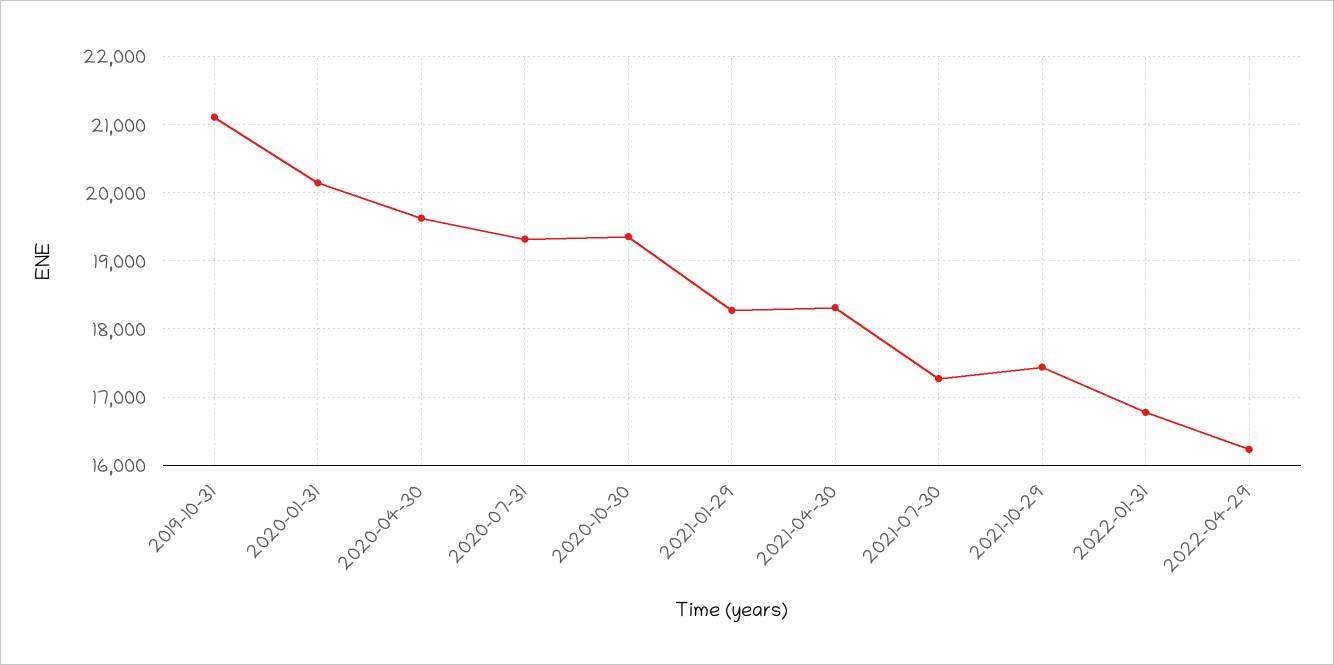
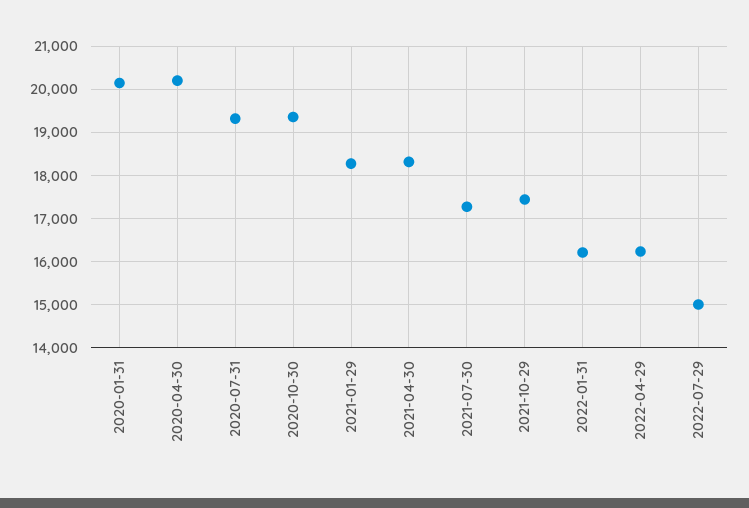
2019-10-31: 21100 -> none
2020-04-30: 19600 -> 20200
2022-01-31: 16800 -> 16200
2022-07-29: none -> 15000

